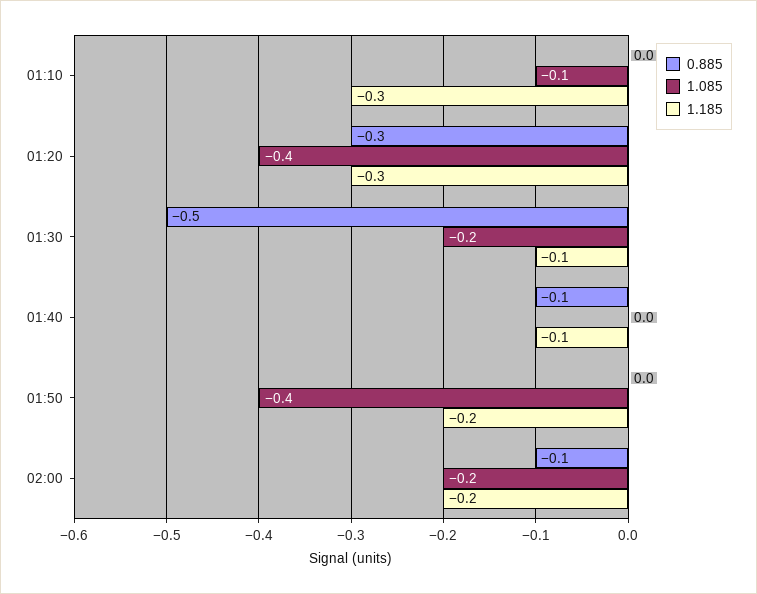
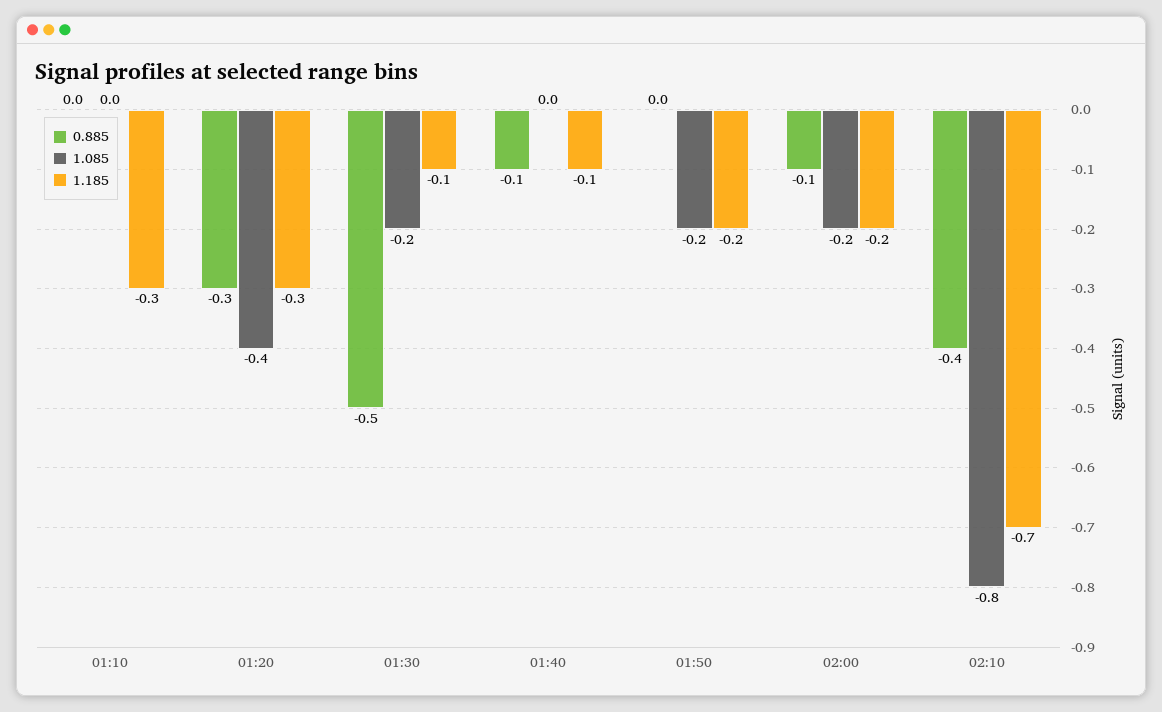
1.085, 01:10: -0.1 -> 0
1.085, 01:50: -0.4 -> -0.2
0.885, 02:10: none -> -0.4
1.085, 02:10: none -> -0.8
1.185, 02:10: none -> -0.7

